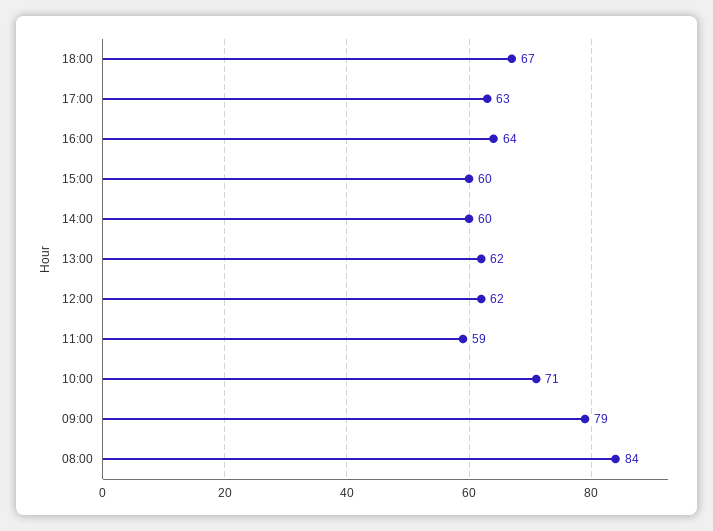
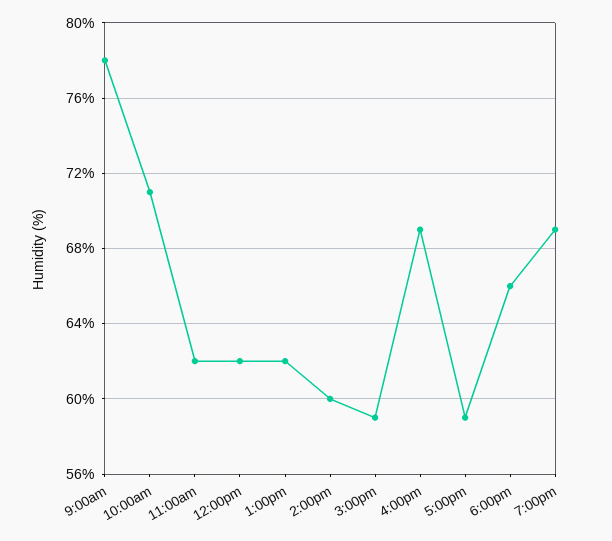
18:00: 67 -> 66
17:00: 63 -> 59
16:00: 64 -> 69
15:00: 60 -> 59
11:00: 59 -> 62
09:00: 79 -> 78
08:00: 84 -> none
7:00pm: none -> 69

